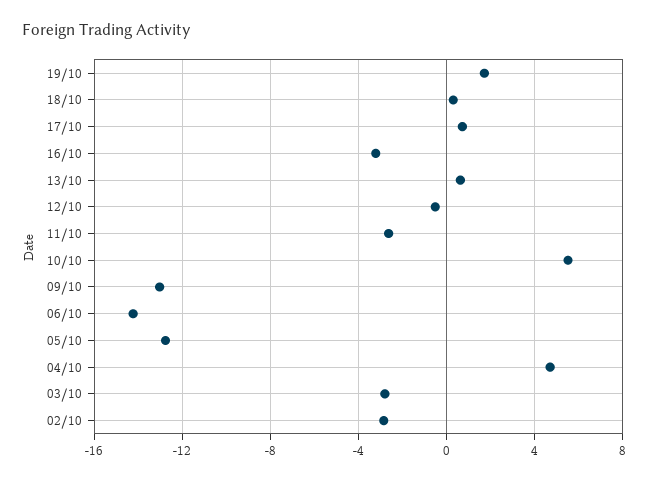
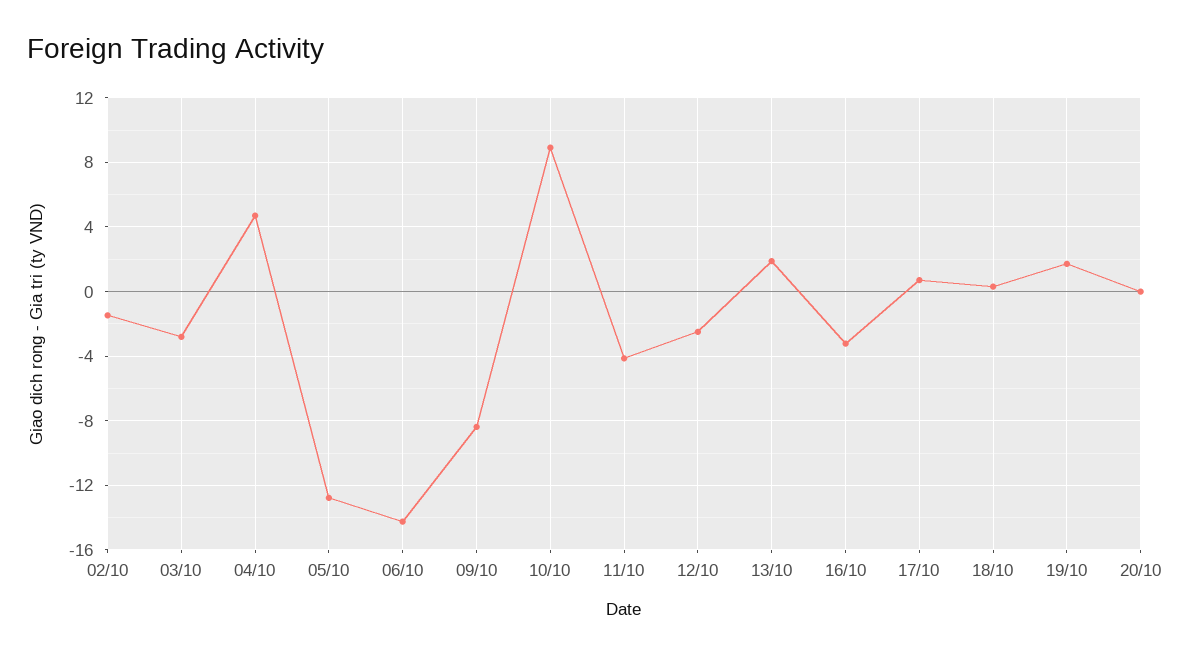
13/10: 0.5 -> 2
12/10: -0.5 -> -2.5
11/10: -2.5 -> -4
10/10: 5.5 -> 9
09/10: -13 -> -8.5
02/10: -3 -> -1.5
20/10: none -> 0

